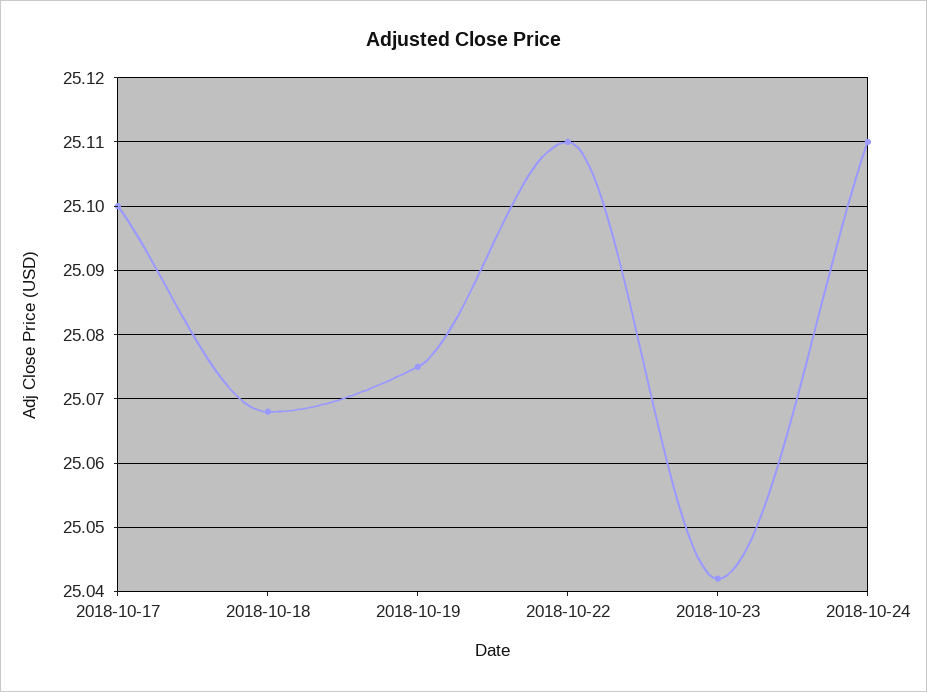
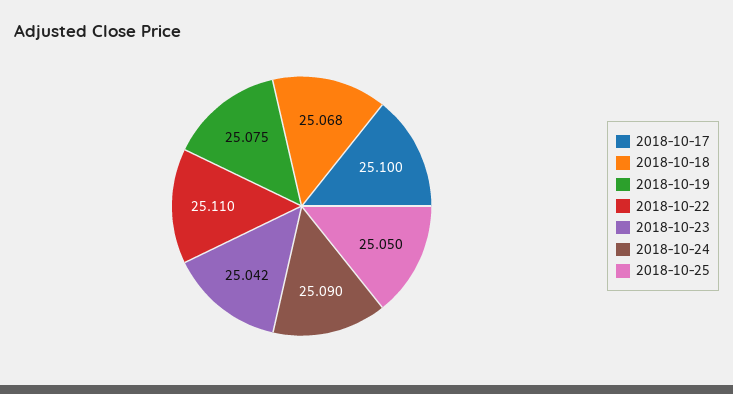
2018-10-24: 25.11 -> 25.09
2018-10-25: none -> 25.05

